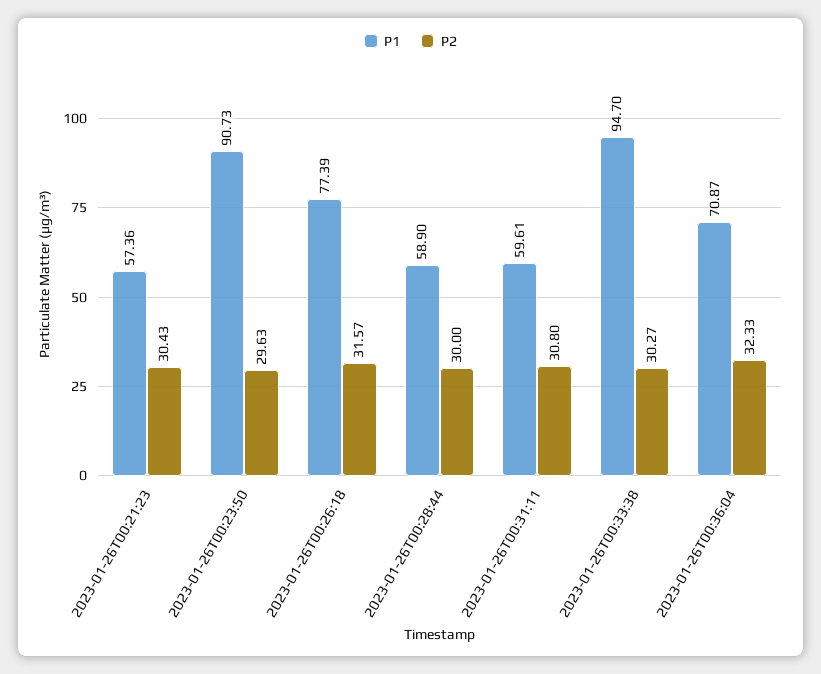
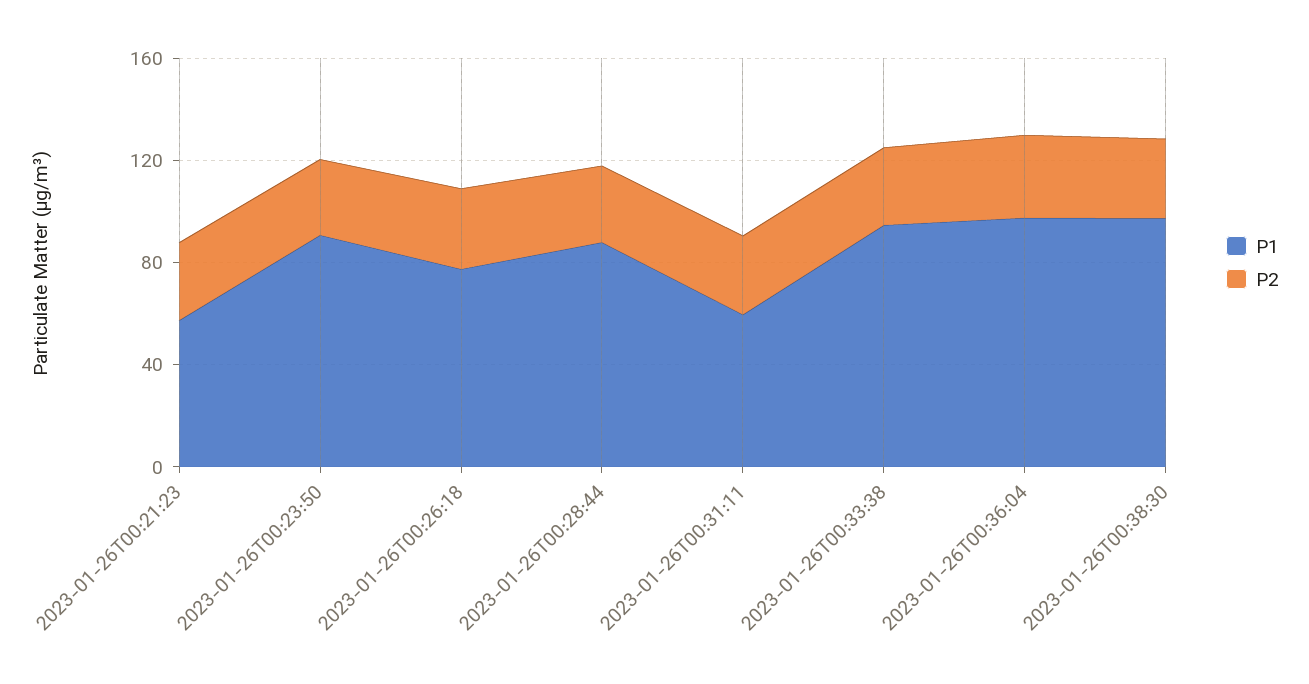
P1, 2023-01-26T00:28:44: 58.9 -> 90
P1, 2023-01-26T00:36:04: 70.87 -> 100
P1, 2023-01-26T00:38:30: none -> 100
P2, 2023-01-26T00:38:30: none -> 30

